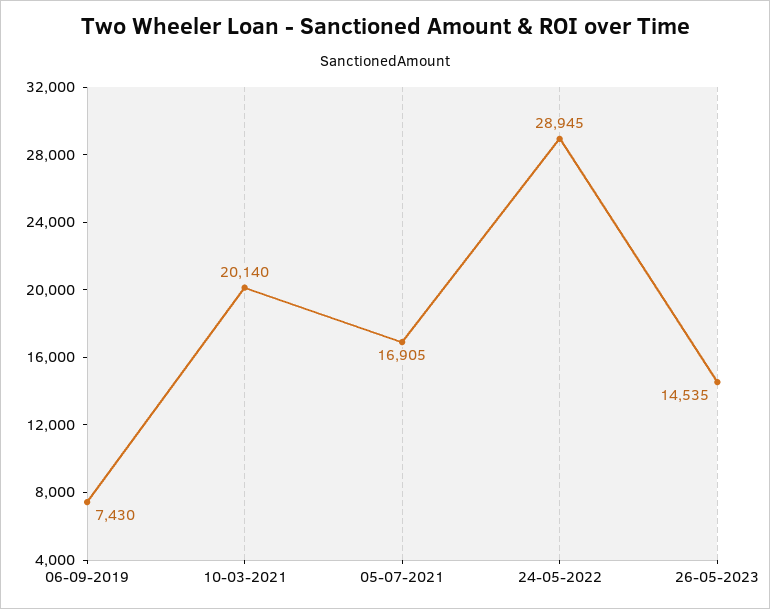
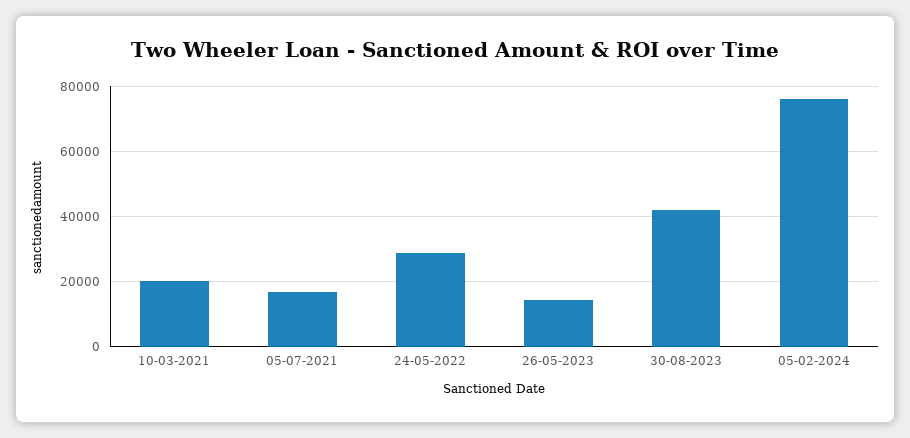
06-09-2019: 7430 -> none
30-08-2023: none -> 42000
05-02-2024: none -> 76000

